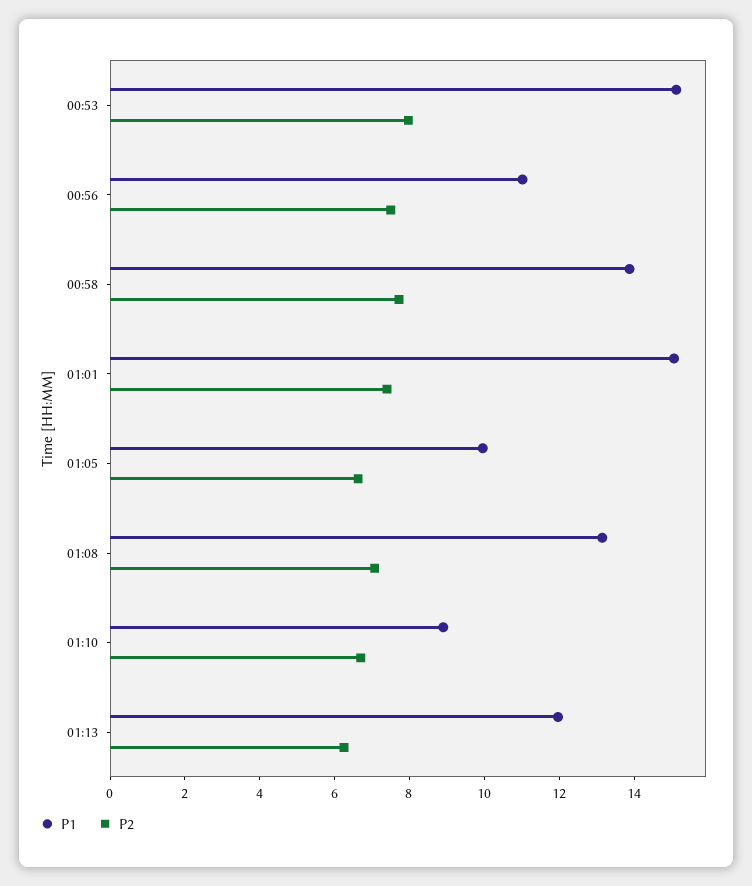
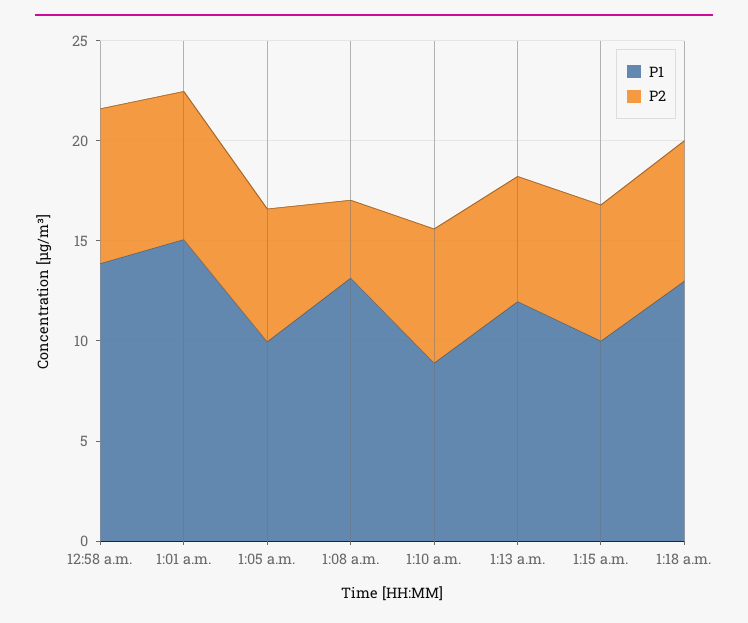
P1, 00:53: 15 -> none
P2, 00:53: 8 -> none
P1, 00:56: 11 -> none
P2, 00:56: 7.5 -> none
P2, 01:08: 7 -> 4
P1, 1:15 a.m.: none -> 10
P2, 1:15 a.m.: none -> 7
P1, 1:18 a.m.: none -> 13
P2, 1:18 a.m.: none -> 7

